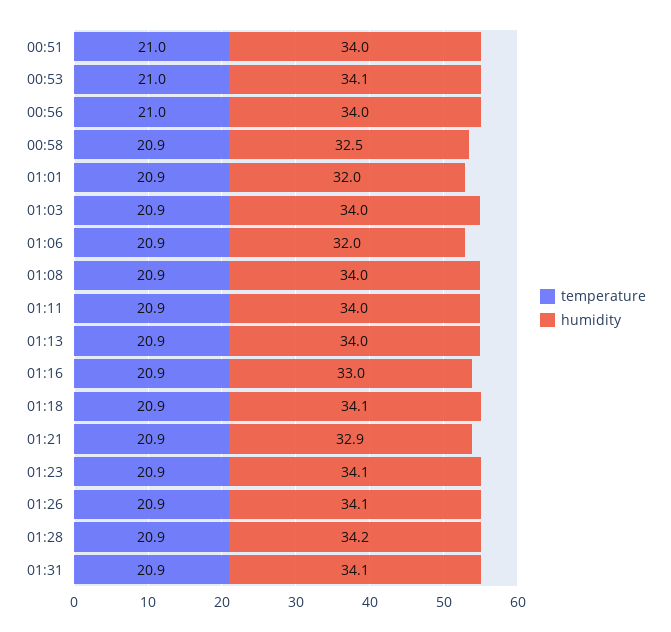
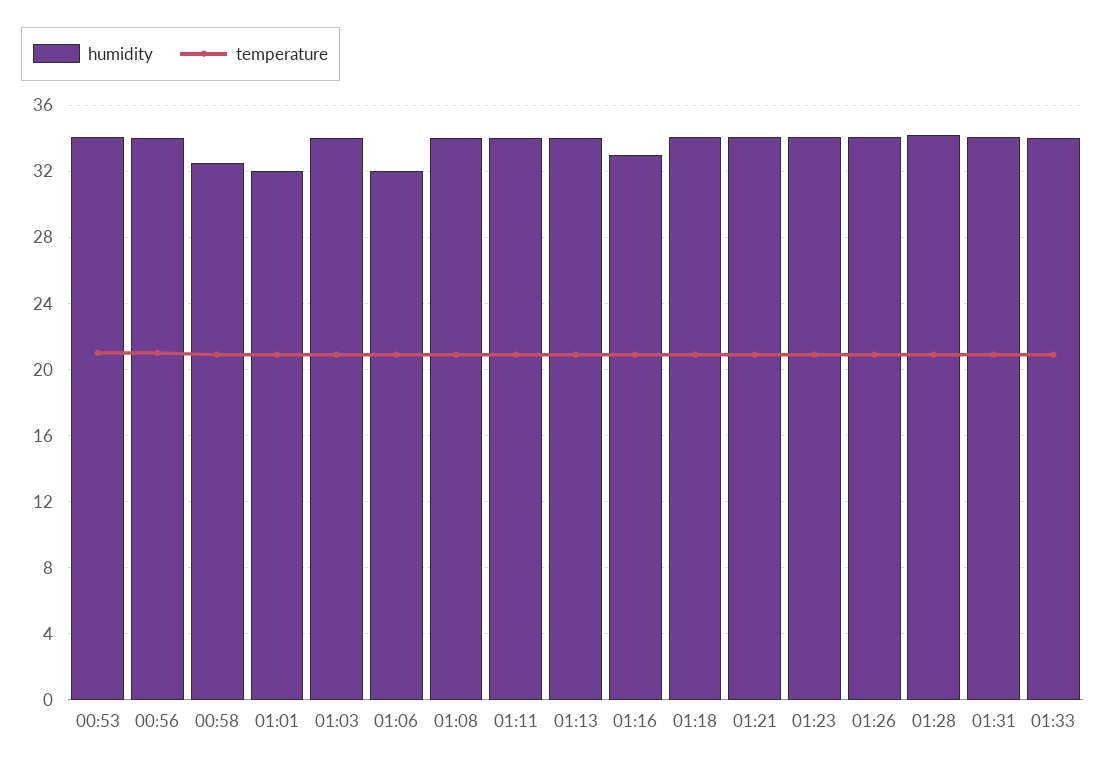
temperature, 00:51: 21 -> none
humidity, 00:51: 34 -> none
humidity, 01:21: 32.9 -> 34
humidity, 01:33: none -> 34
temperature, 01:33: none -> 21

